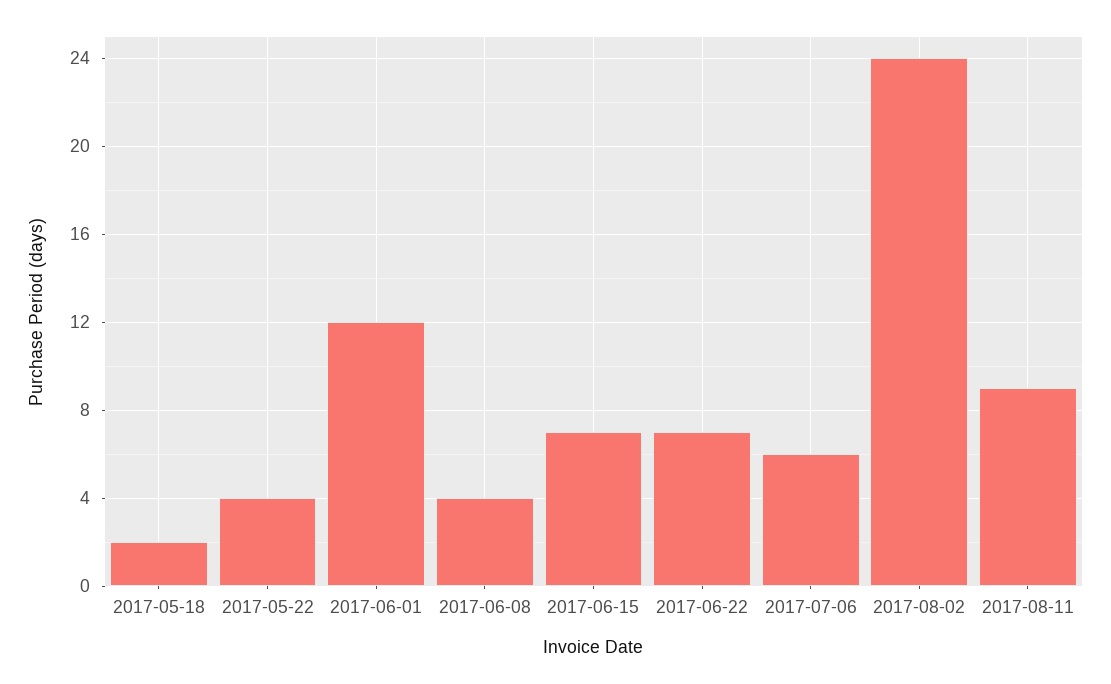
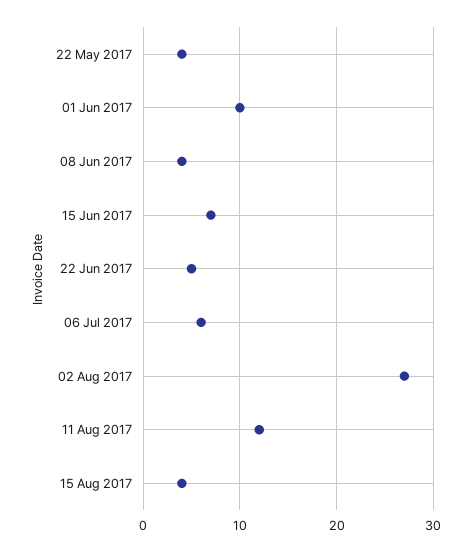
2017-05-18: 2 -> none
2017-06-01: 12 -> 10
2017-06-22: 7 -> 5
2017-08-02: 24 -> 27
2017-08-11: 9 -> 12
15 Aug 2017: none -> 4

